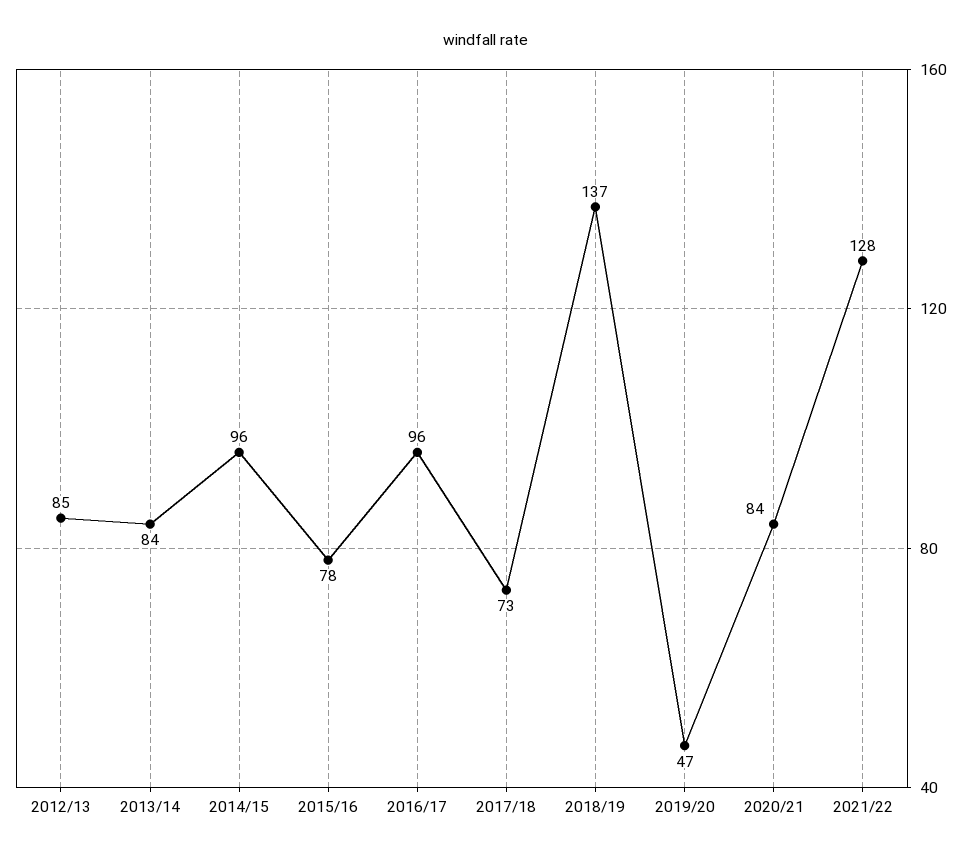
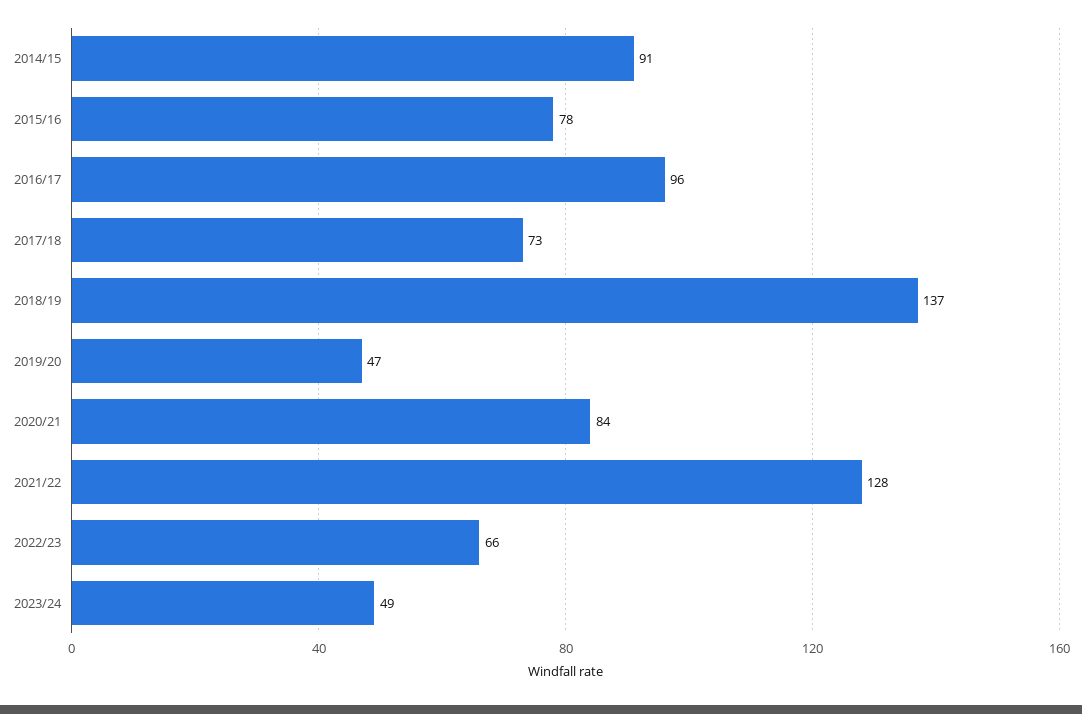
2012/13: 85 -> none
2013/14: 84 -> none
2014/15: 96 -> 91
2022/23: none -> 66
2023/24: none -> 49

